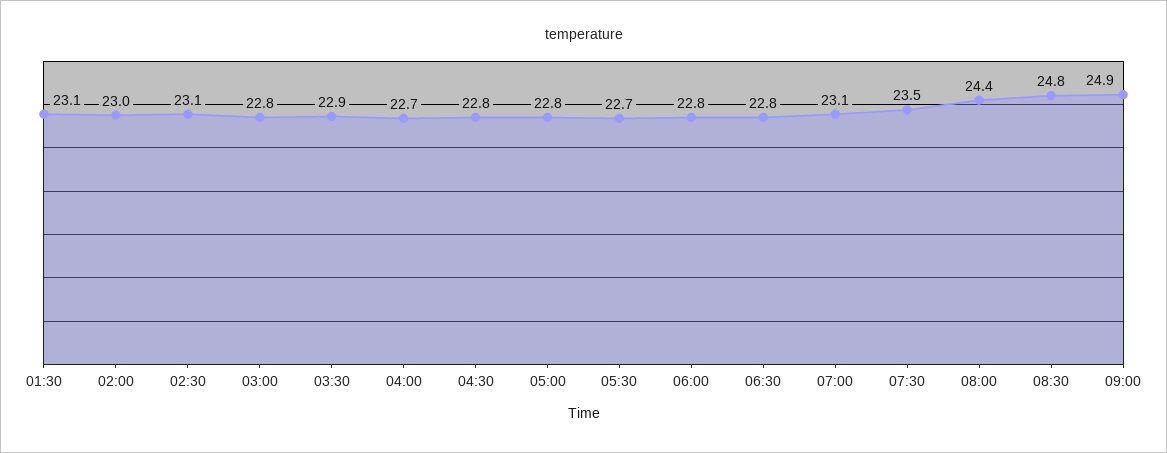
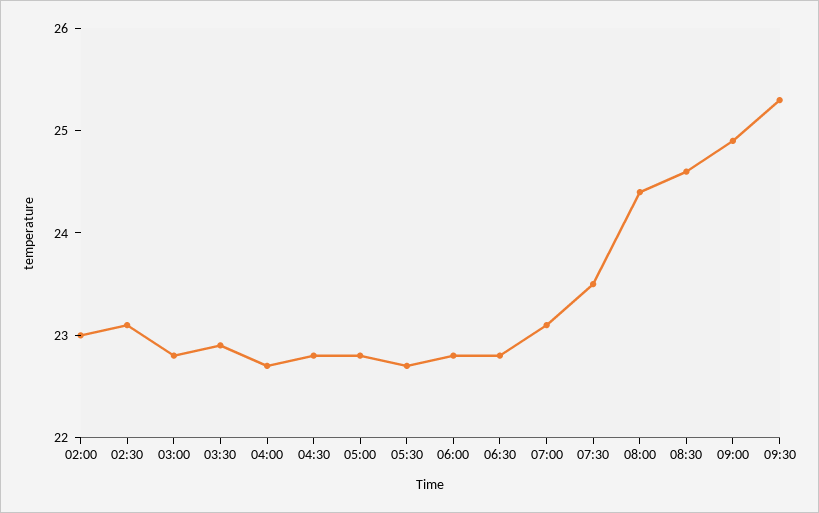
01:30: 23.1 -> none
08:30: 24.8 -> 24.6
09:30: none -> 25.3

